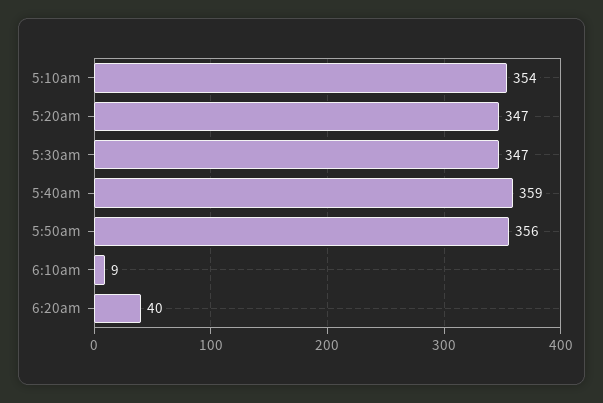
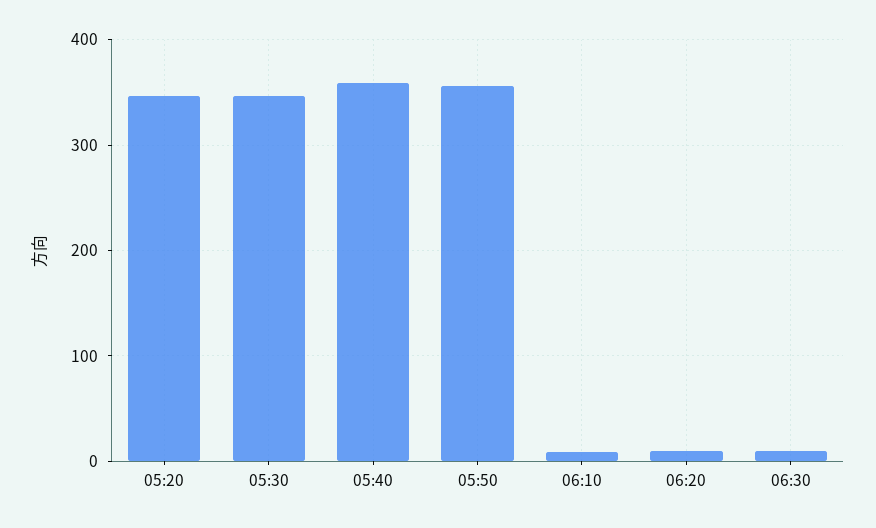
5:10am: 354 -> none
6:20am: 40 -> 10
06:30: none -> 10

